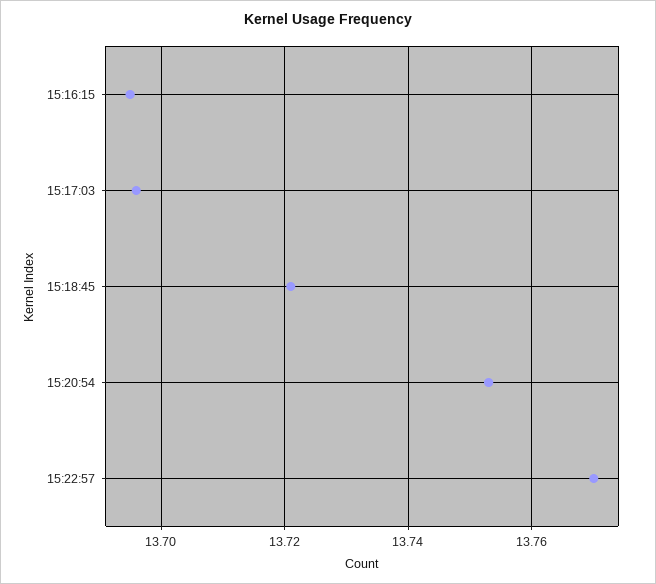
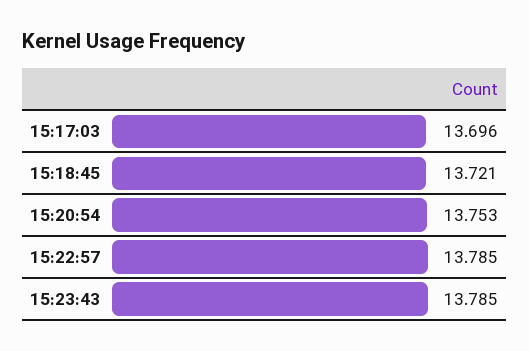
15:16:15: 13.695 -> none
15:22:57: 13.77 -> 13.785
15:23:43: none -> 13.785

